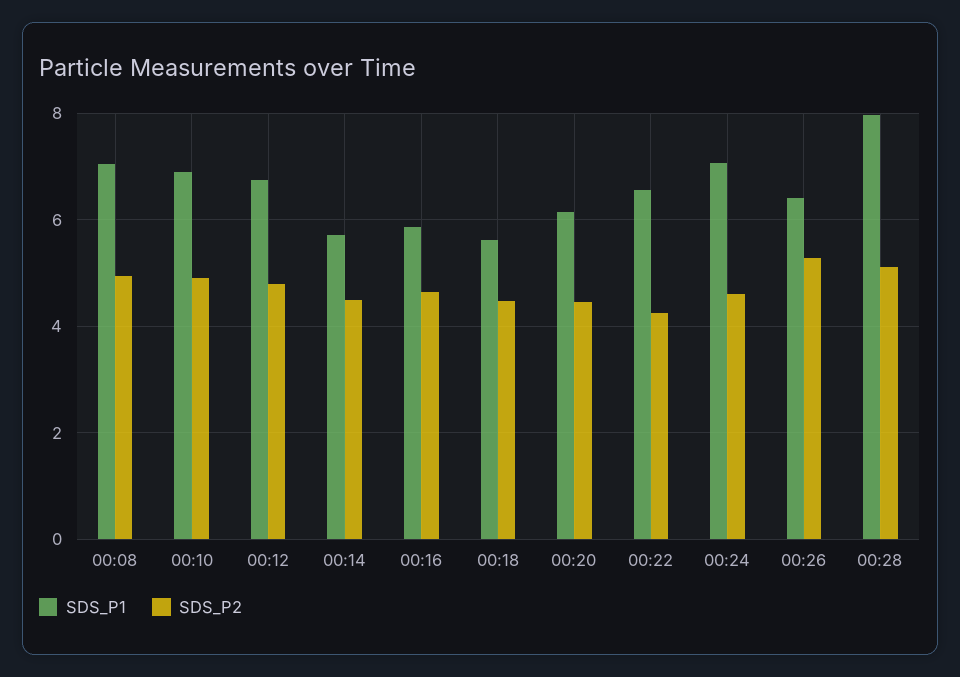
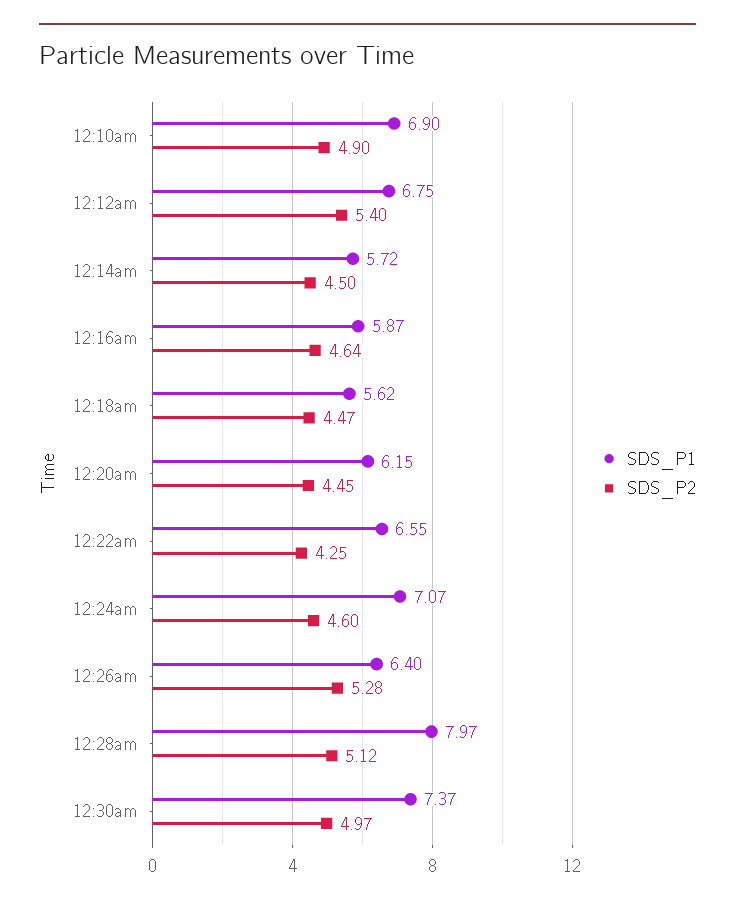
SDS_P1, 00:08: 7 -> none
SDS_P2, 00:08: 5 -> none
SDS_P2, 00:12: 4.8 -> 5.4
SDS_P1, 12:30am: none -> 7.37
SDS_P2, 12:30am: none -> 4.97

